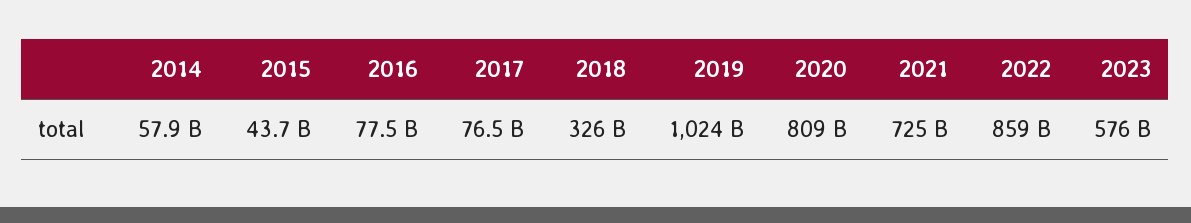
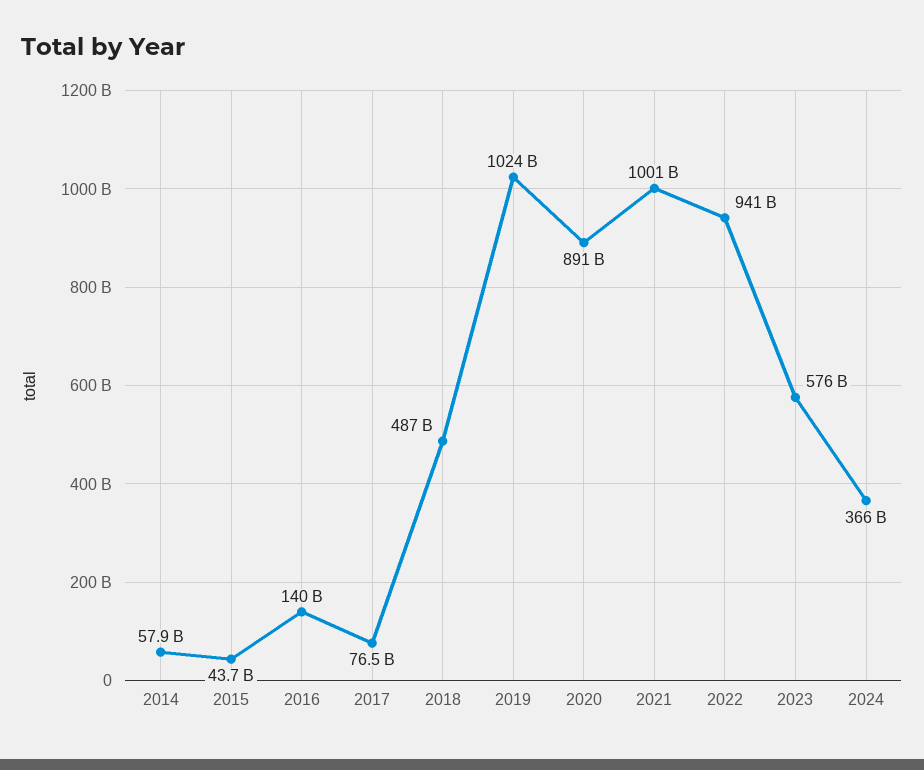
2016: 77500000000 -> 140000000000
2018: 326000000000 -> 487000000000
2020: 809000000000 -> 891000000000
2021: 725000000000 -> 1001000000000
2022: 859000000000 -> 941000000000
2024: none -> 366000000000

